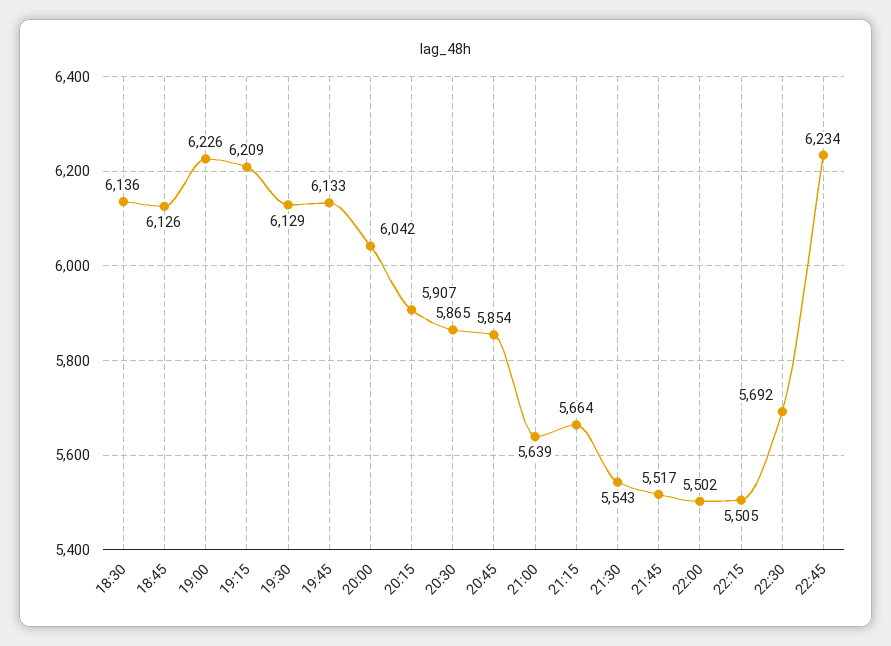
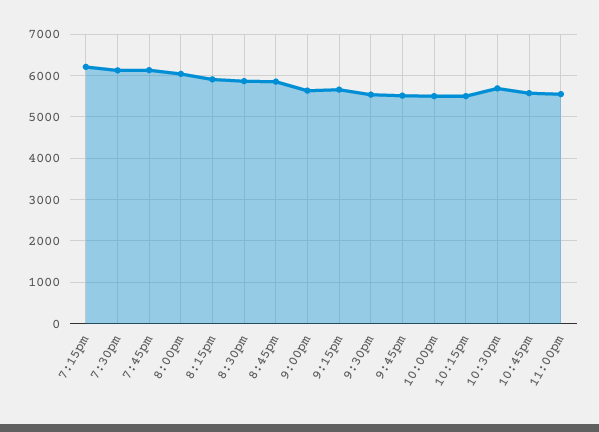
18:30: 6136 -> none
18:45: 6126 -> none
19:00: 6226 -> none
22:45: 6234 -> 5600
11:00pm: none -> 5600

